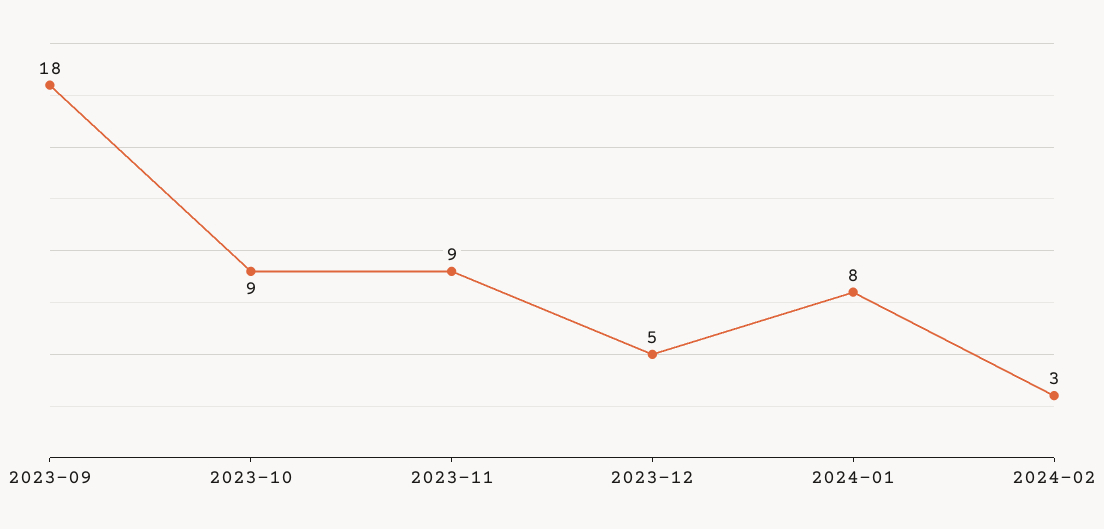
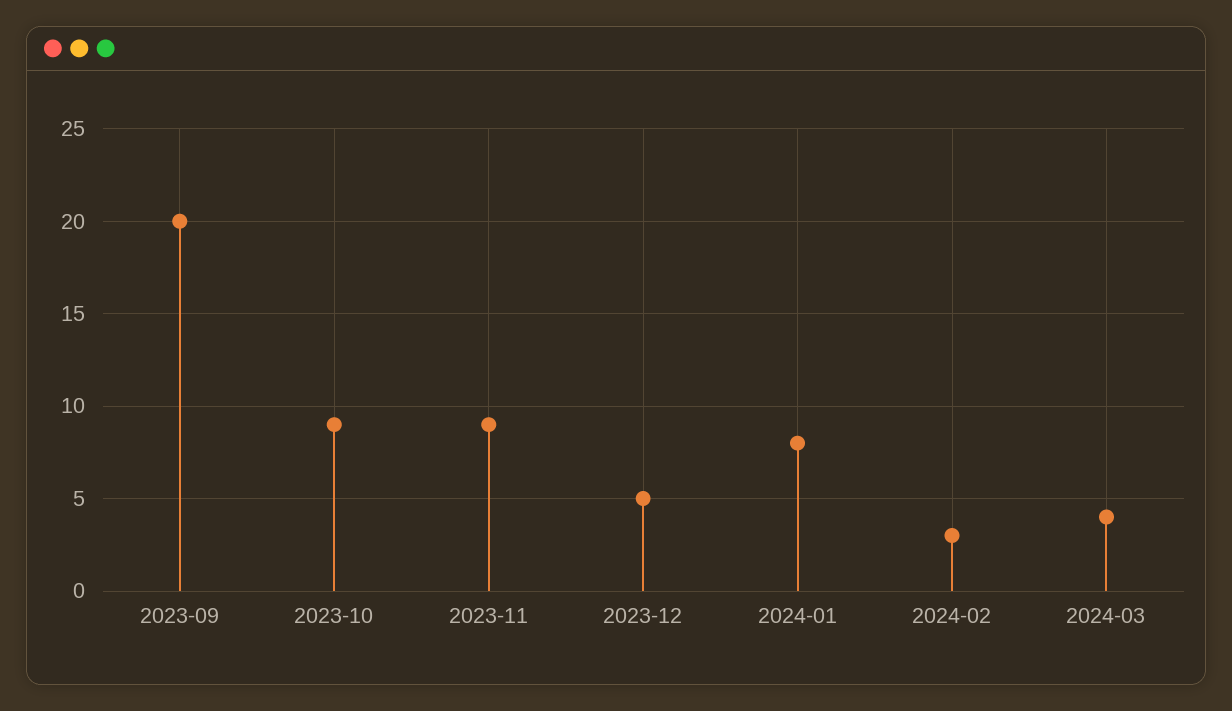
2023-09: 18 -> 20
2024-03: none -> 4

